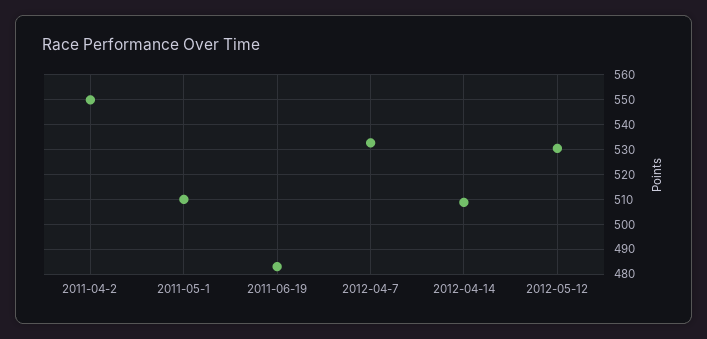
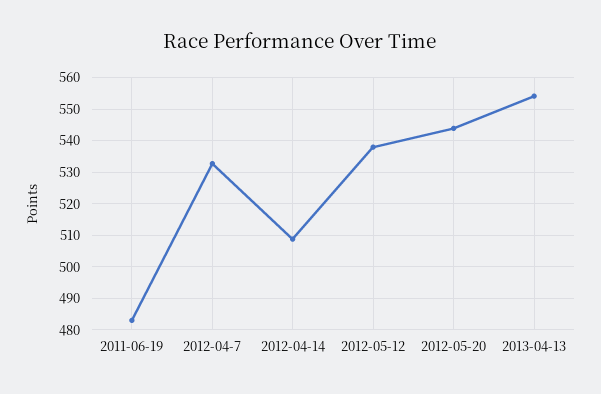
2011-04-2: 550 -> none
2011-05-1: 510 -> none
2012-05-12: 530 -> 538
2012-05-20: none -> 544
2013-04-13: none -> 554

